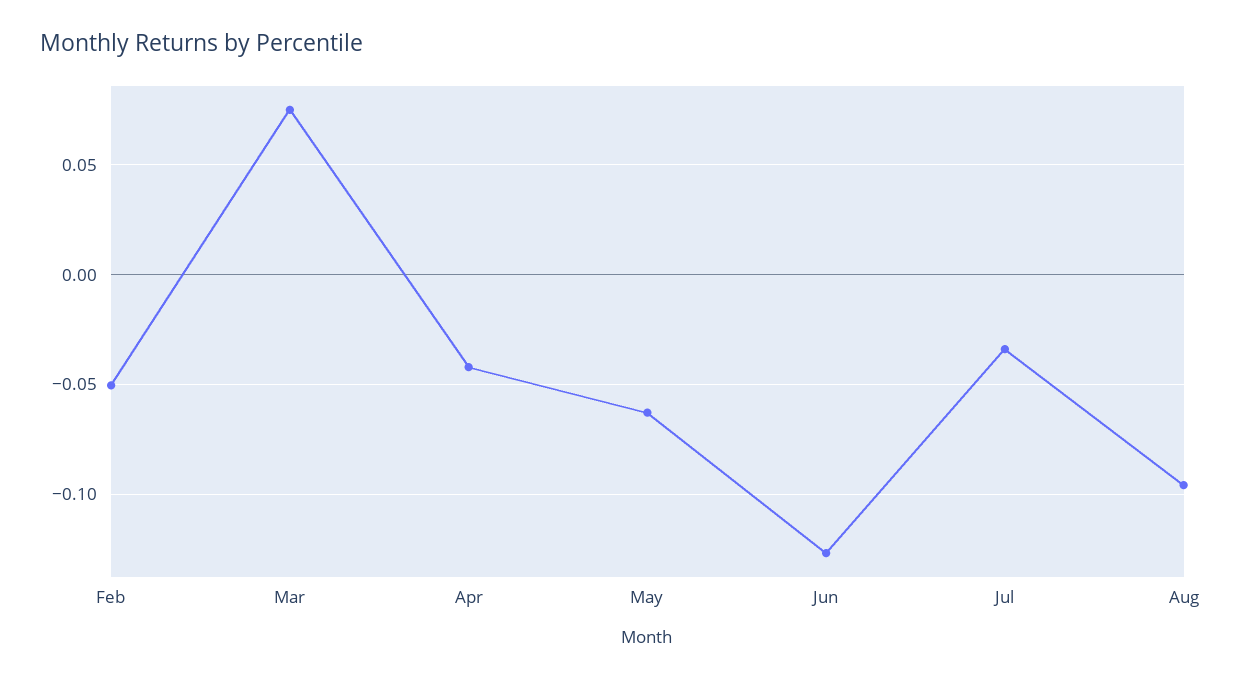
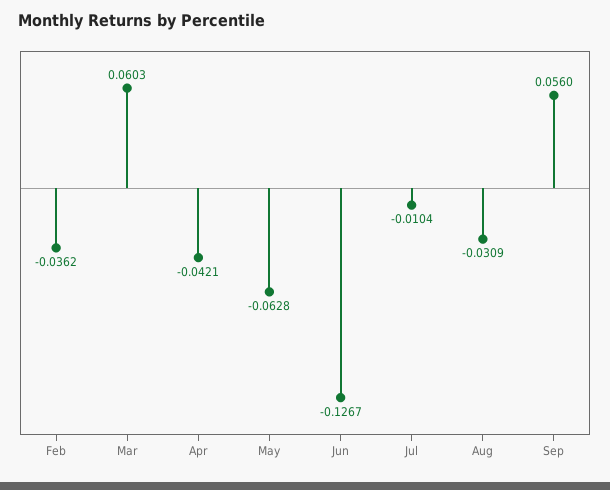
Feb: -0.05 -> -0.0362
Mar: 0.075 -> 0.0603
Jul: -0.035 -> -0.0104
Aug: -0.095 -> -0.0309
Sep: none -> 0.056

